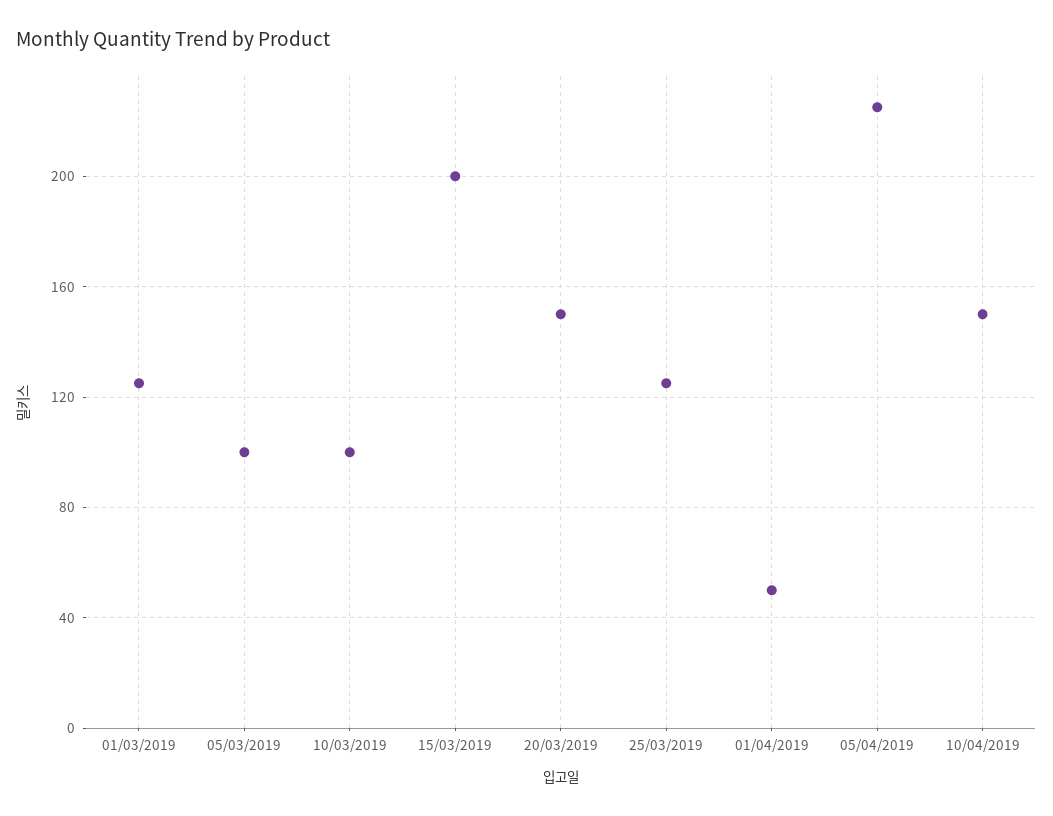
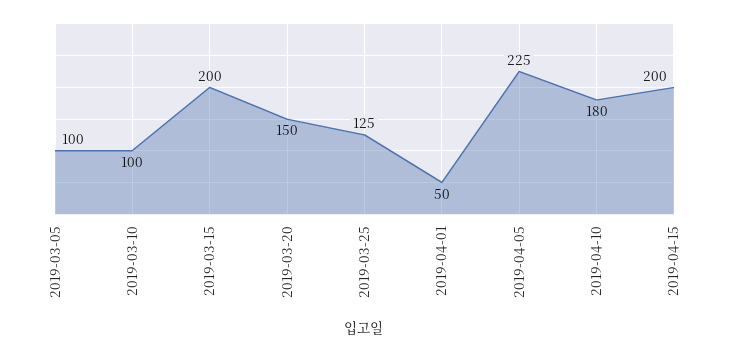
01/03/2019: 125 -> none
10/04/2019: 150 -> 180
2019-04-15: none -> 200

